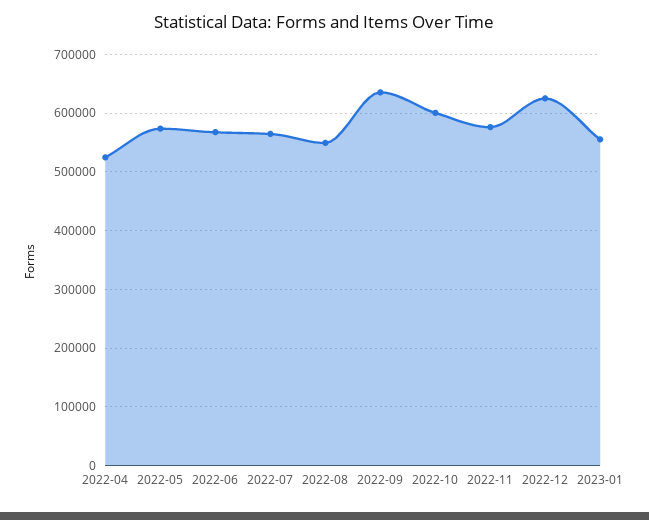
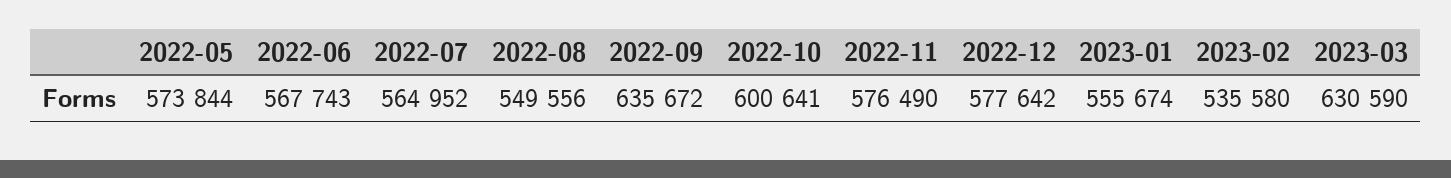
2022-04: 520000 -> none
2022-12: 620000 -> 577642
2023-02: none -> 535580
2023-03: none -> 630590

